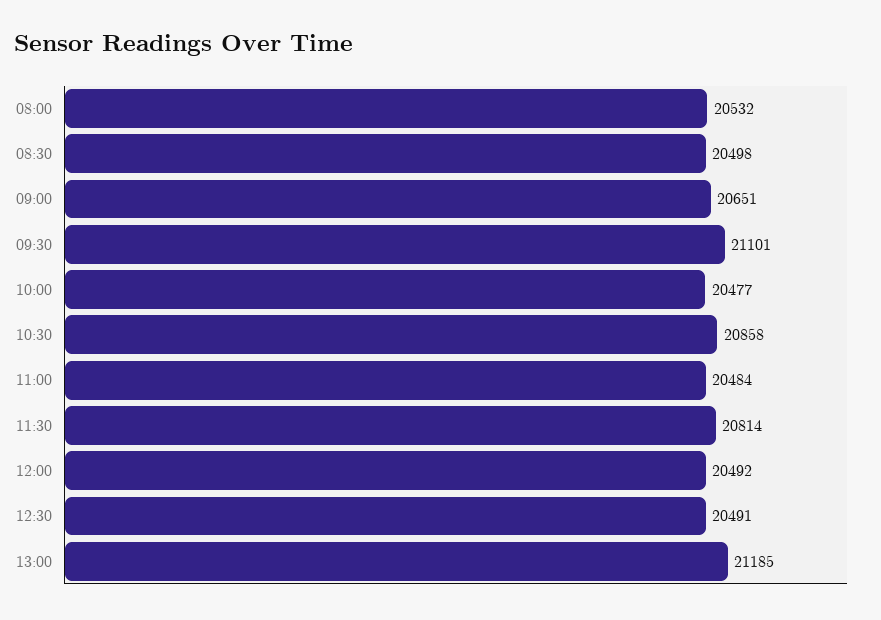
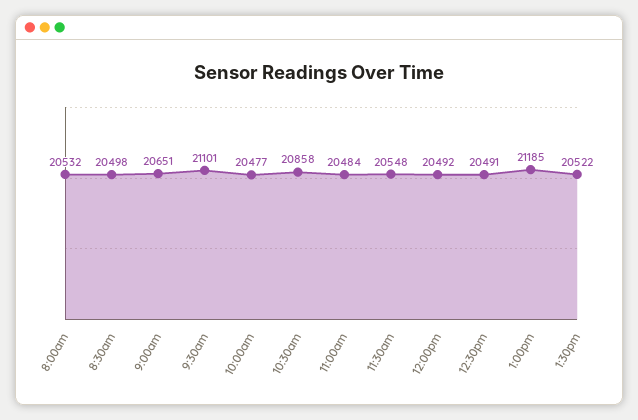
11:30: 20814 -> 20548
1:30pm: none -> 20522

